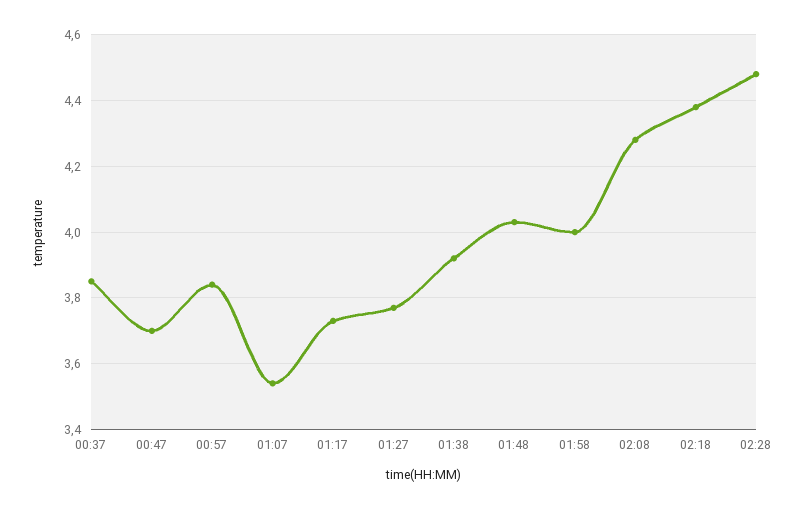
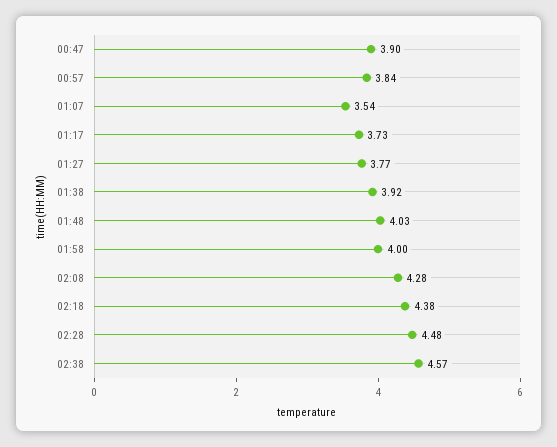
00:37: 3.85 -> none
00:47: 3.7 -> 3.9
02:38: none -> 4.57

